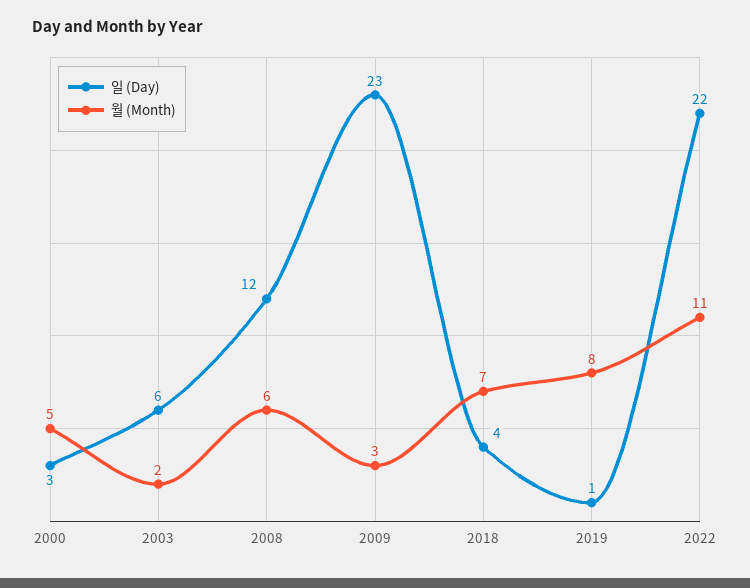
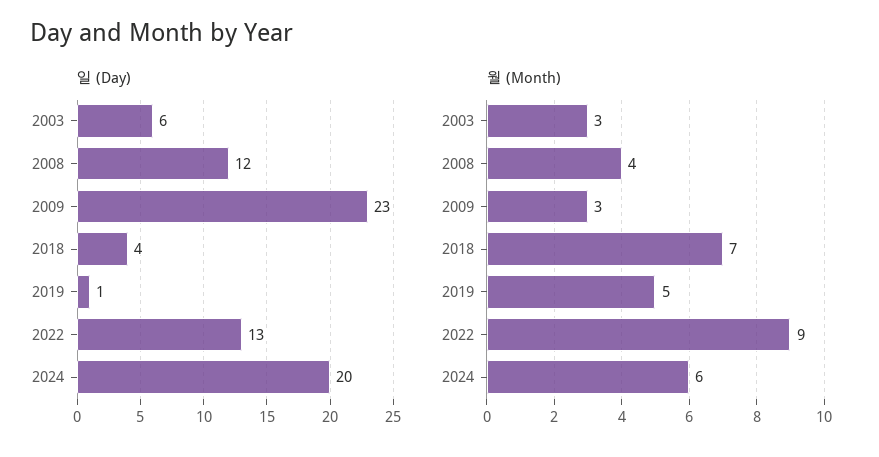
일 (Day), 2000: 3 -> none
월 (Month), 2000: 5 -> none
월 (Month), 2003: 2 -> 3
월 (Month), 2008: 6 -> 4
월 (Month), 2019: 8 -> 5
일 (Day), 2022: 22 -> 13
월 (Month), 2022: 11 -> 9
일 (Day), 2024: none -> 20
월 (Month), 2024: none -> 6

